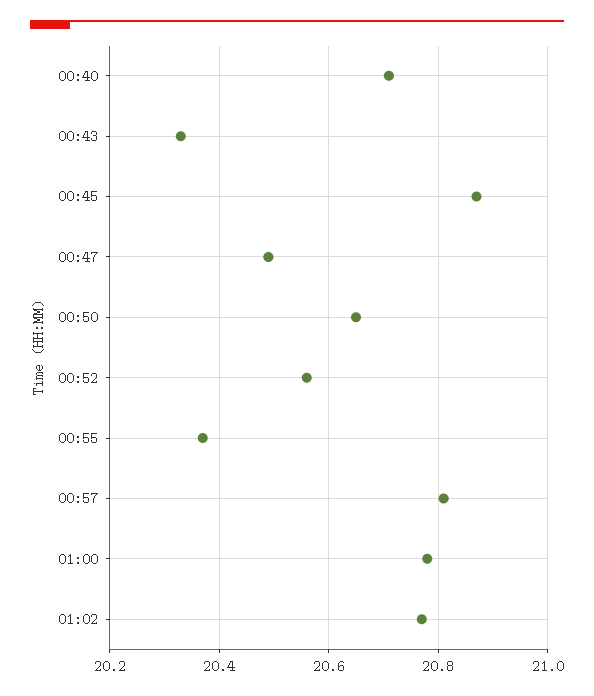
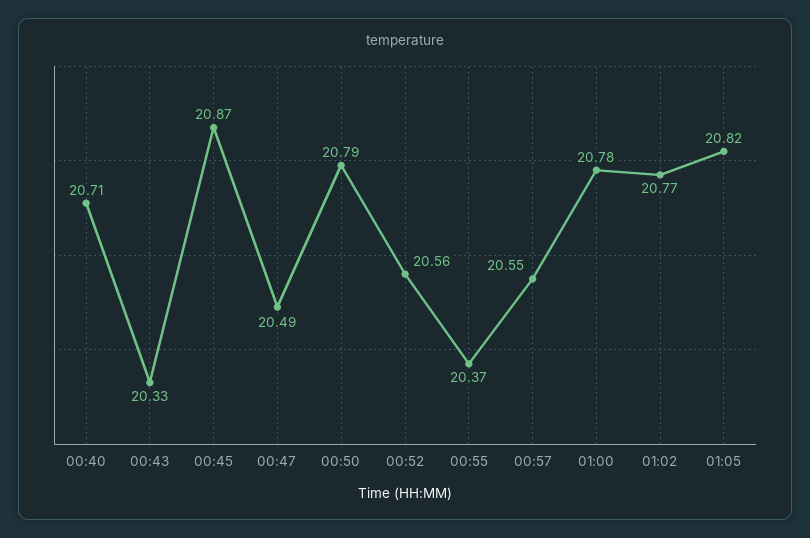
00:50: 20.65 -> 20.79
00:57: 20.8 -> 20.55
01:05: none -> 20.82

